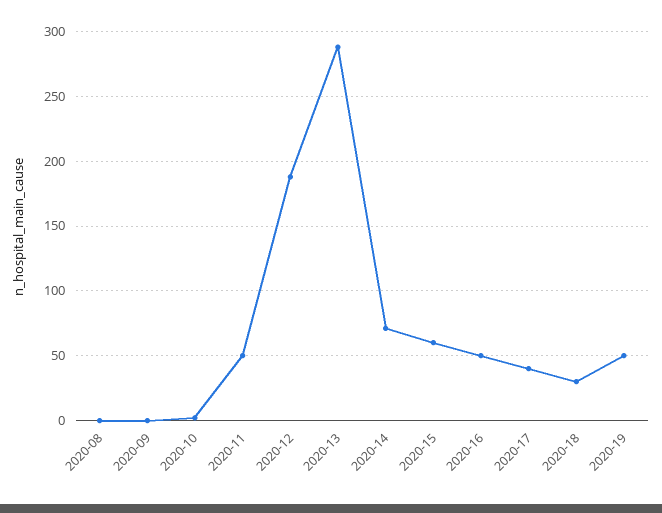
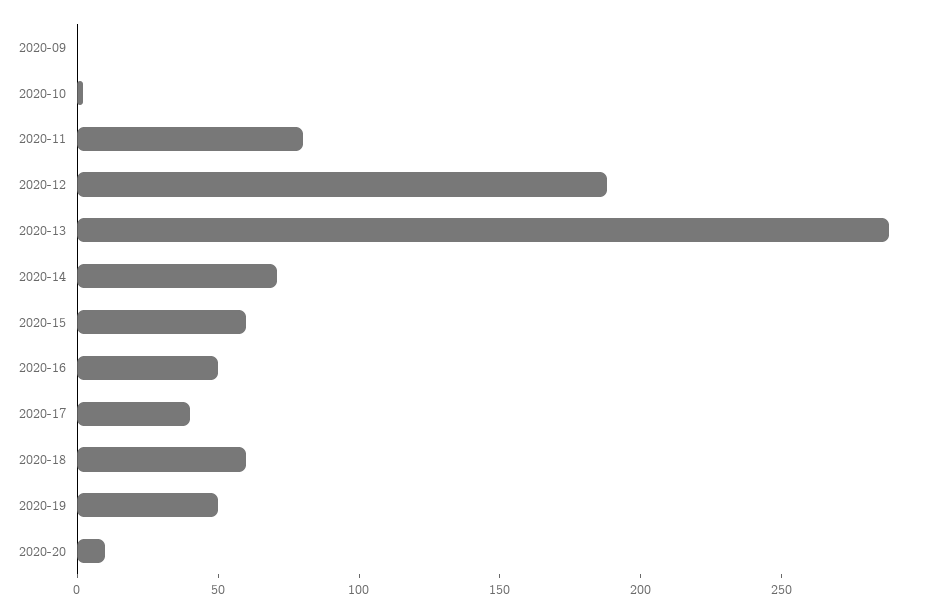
2020-08: 0 -> none
2020-11: 50 -> 80
2020-18: 30 -> 60
2020-20: none -> 10

